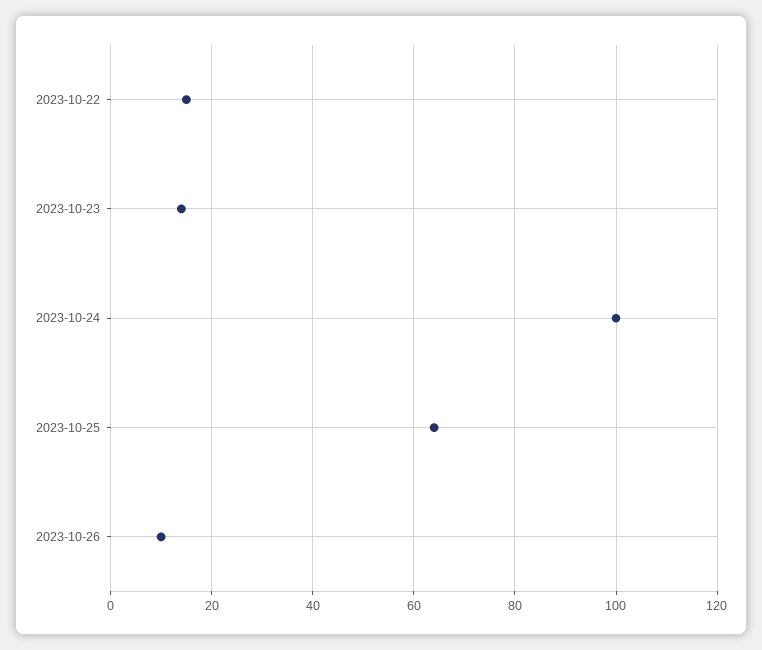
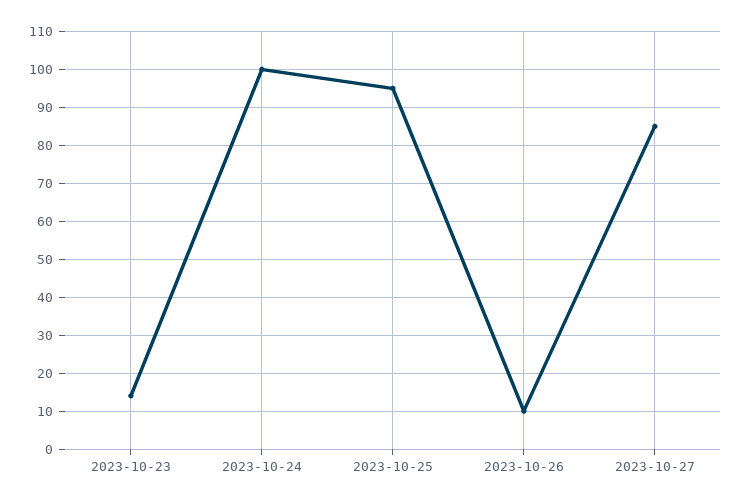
2023-10-22: 15 -> none
2023-10-25: 65 -> 95
2023-10-27: none -> 85

